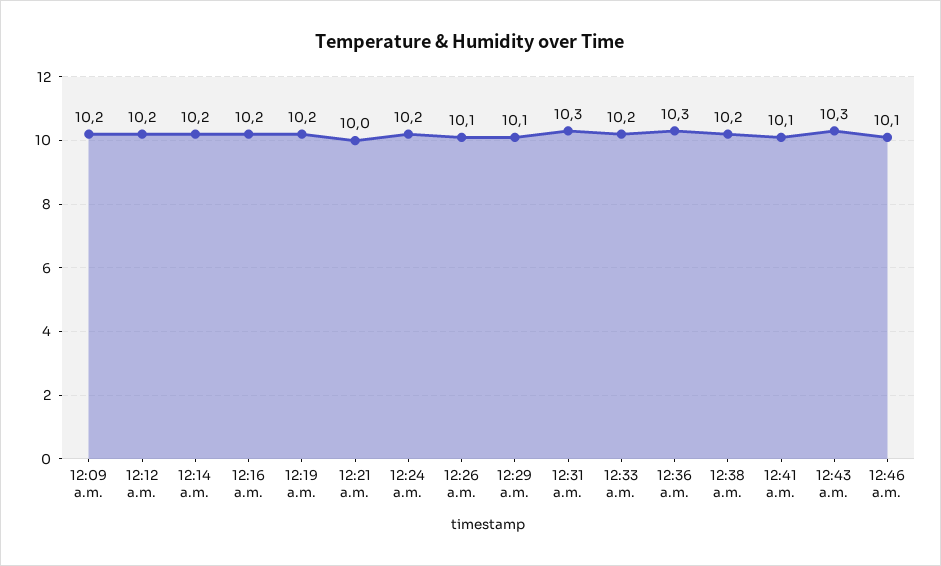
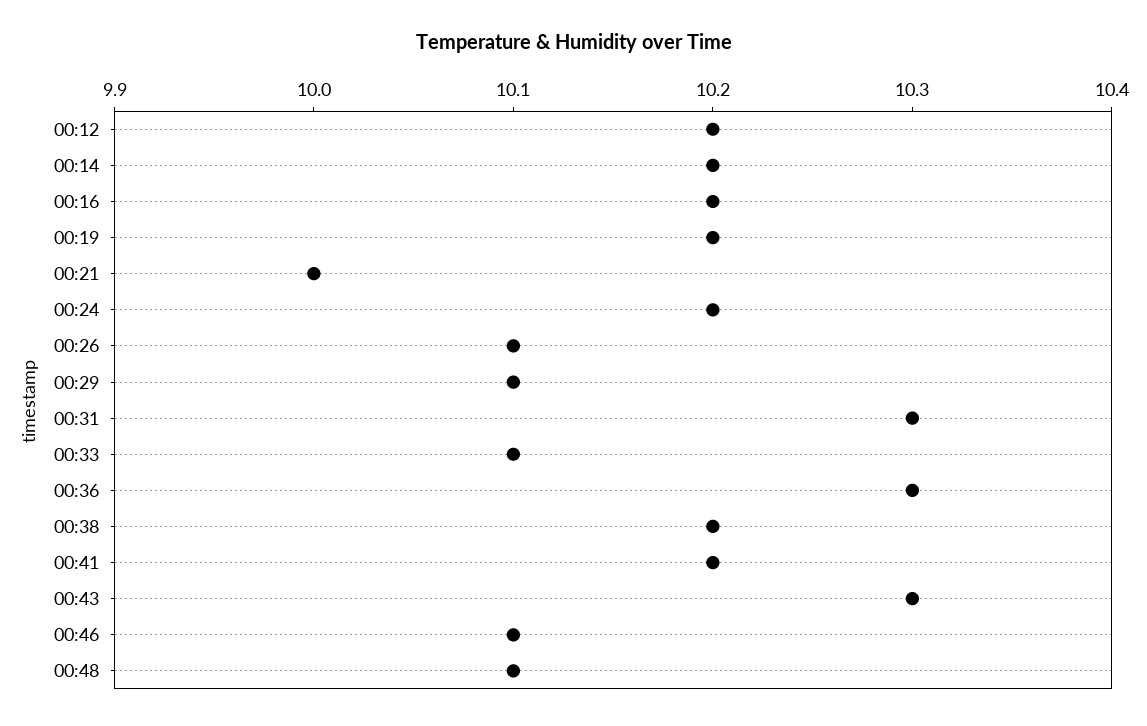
12:09 a.m.: 10.2 -> none
12:33 a.m.: 10.2 -> 10.1
12:41 a.m.: 10.1 -> 10.2
00:48: none -> 10.1

